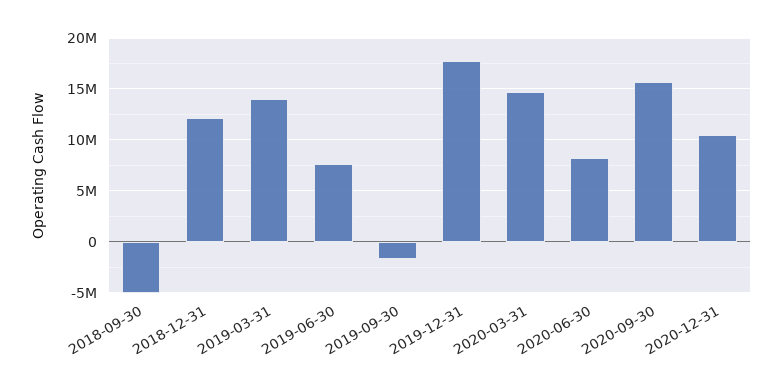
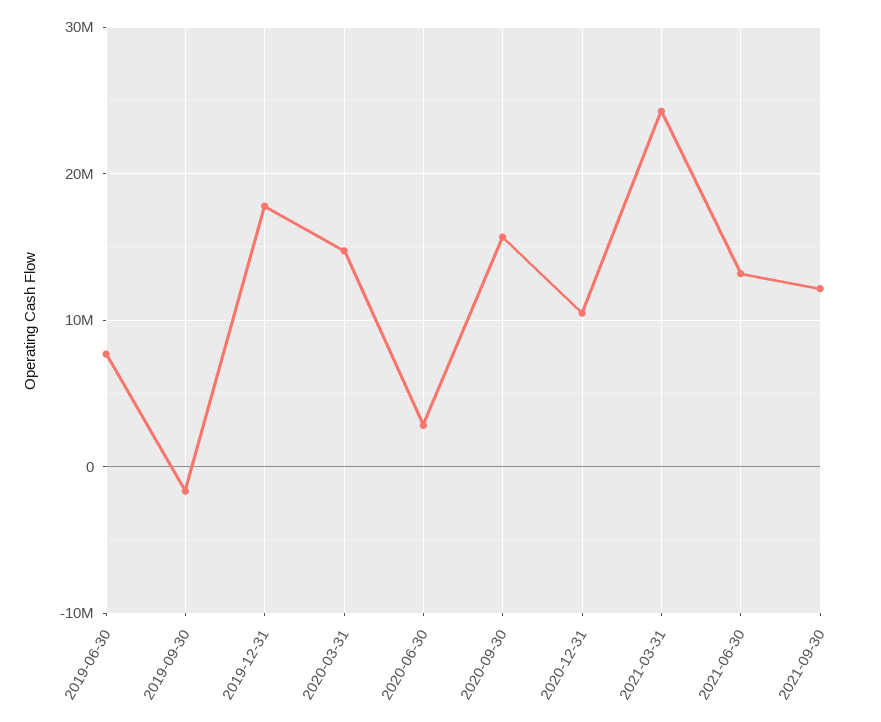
2018-09-30: -5000000 -> none
2018-12-31: 12000000 -> none
2019-03-31: 14000000 -> none
2020-06-30: 8000000 -> 3000000
2021-03-31: none -> 24000000
2021-06-30: none -> 13000000
2021-09-30: none -> 12000000

